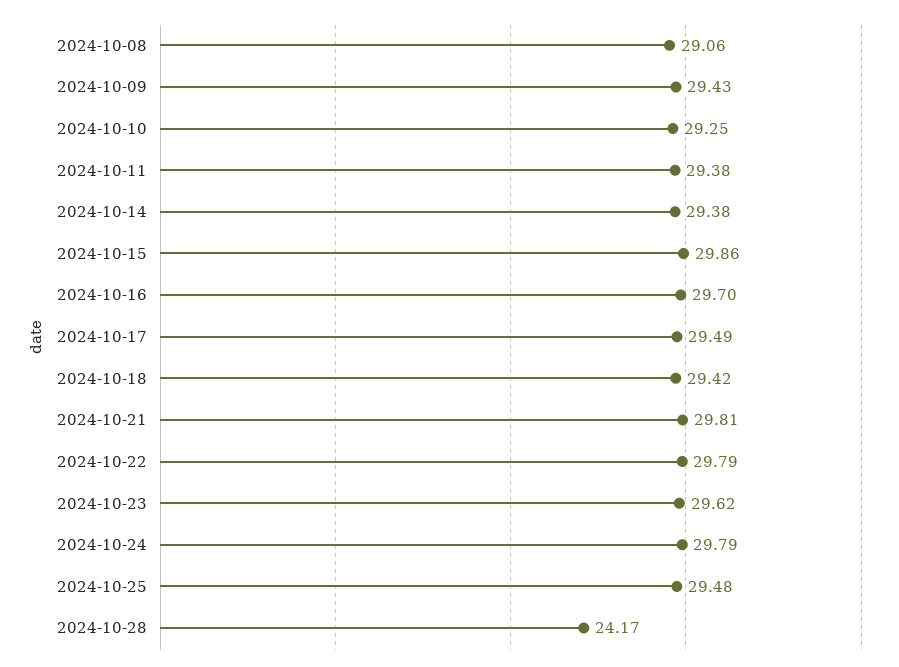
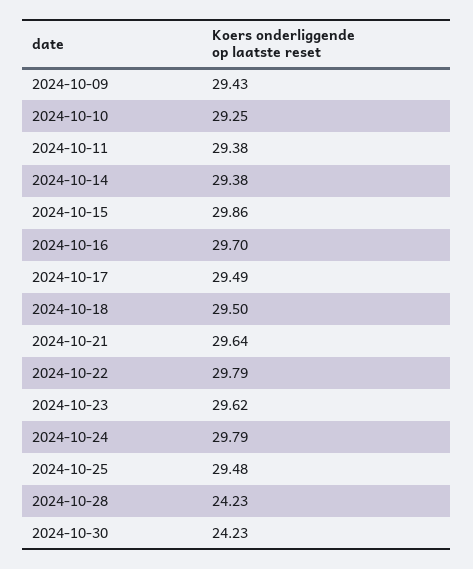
2024-10-08: 29.06 -> none
2024-10-18: 29.42 -> 29.5
2024-10-21: 29.81 -> 29.64
2024-10-28: 24.17 -> 24.23
2024-10-30: none -> 24.23

